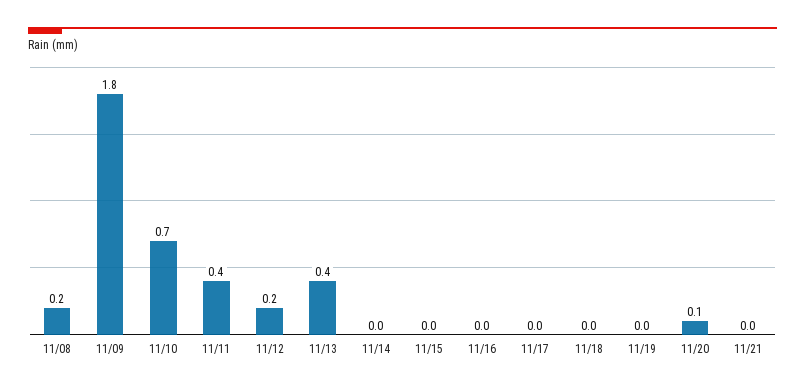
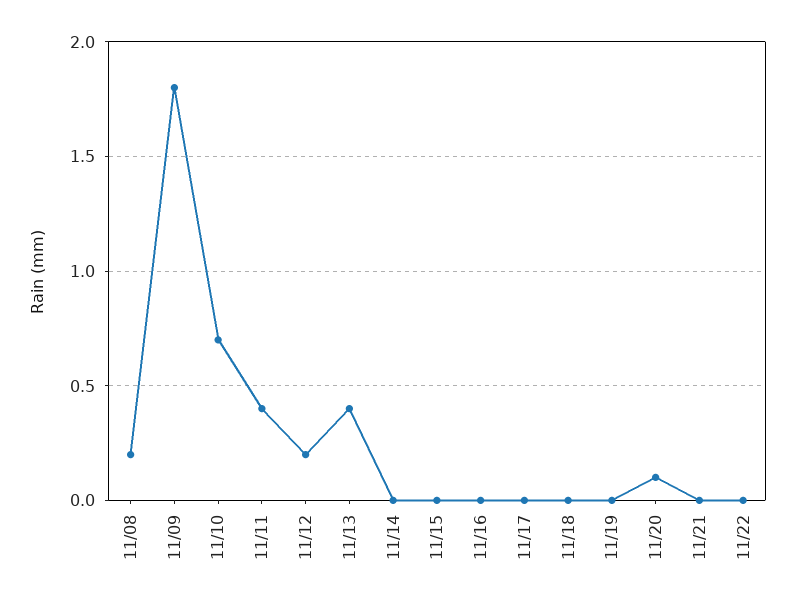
11/22: none -> 0

